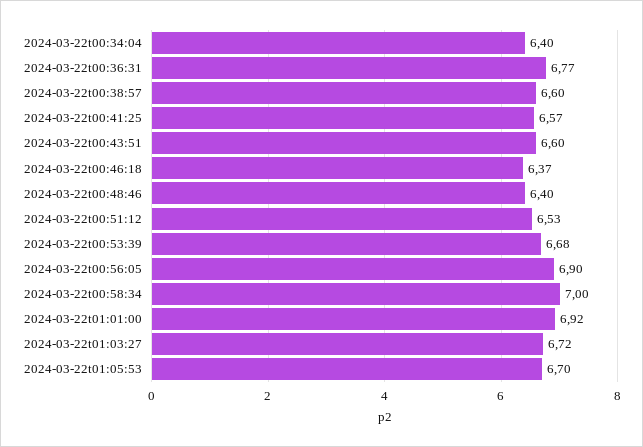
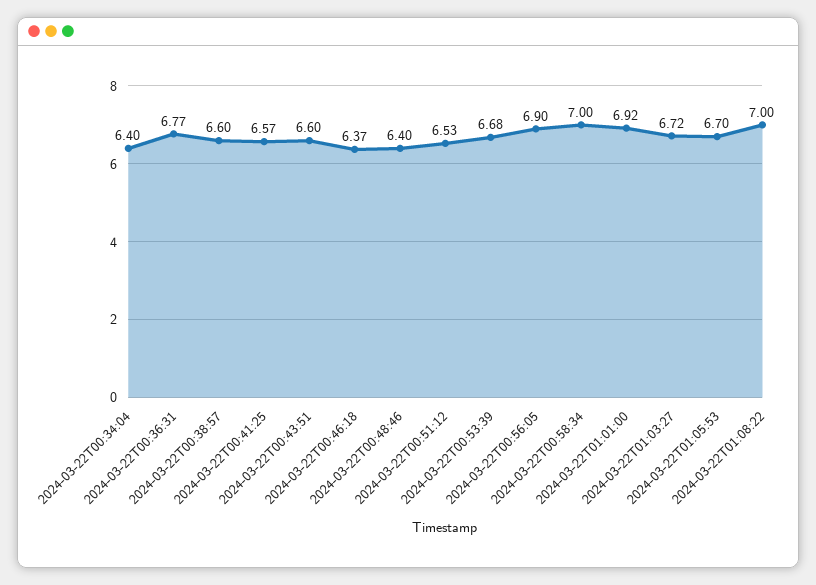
2024-03-22T01:08:22: none -> 7

